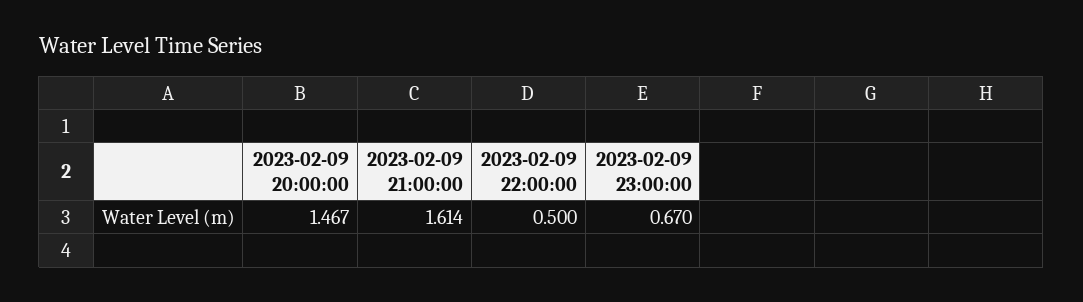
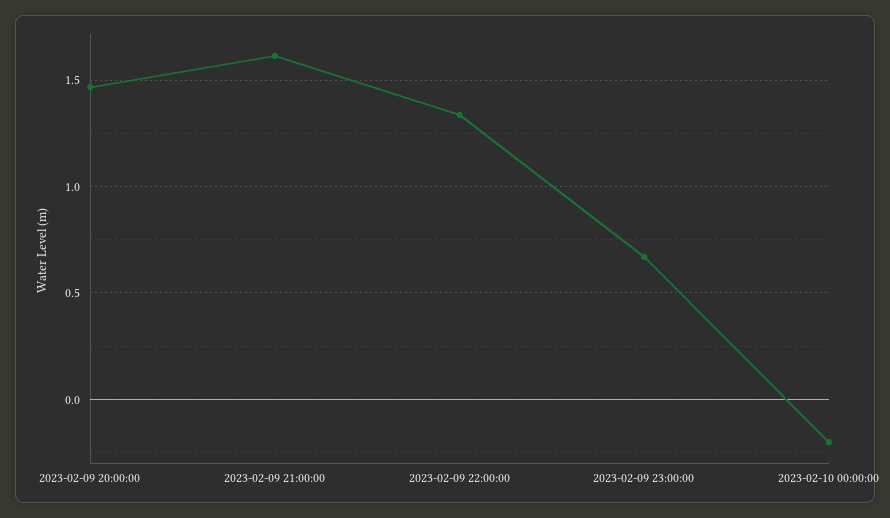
2023-02-09 22:00:00: 0.5 -> 1.35
2023-02-10 00:00:00: none -> -0.2

